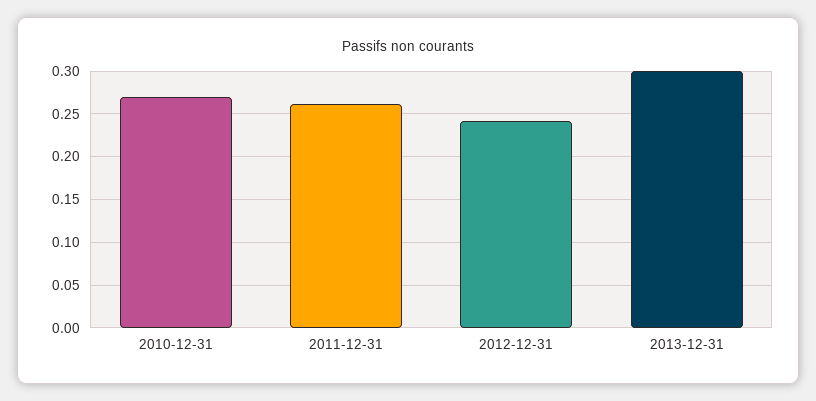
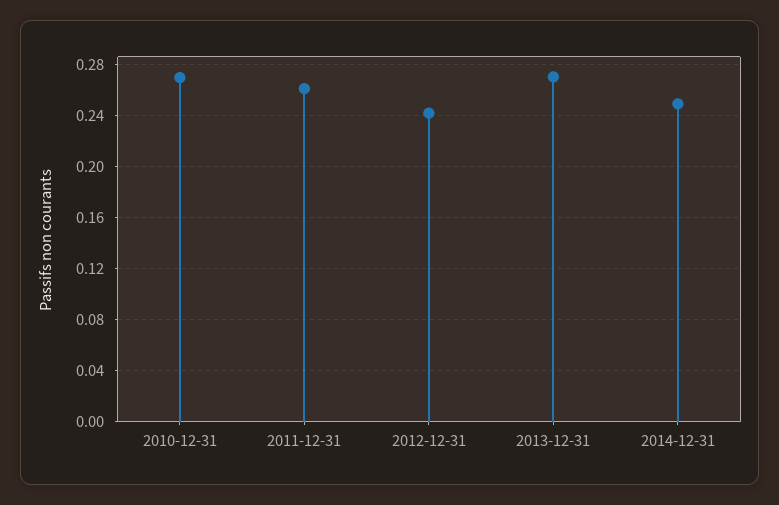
2013-12-31: 0.3 -> 0.27
2014-12-31: none -> 0.25

